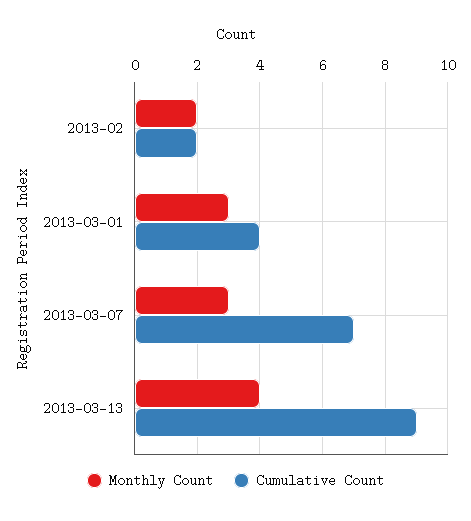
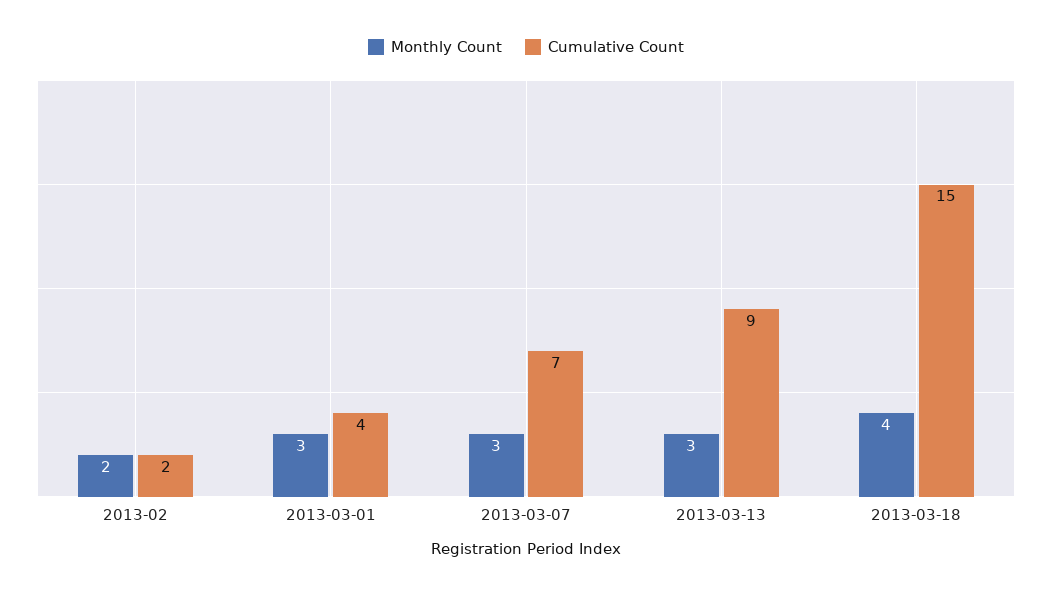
Monthly Count, 2013-03-13: 4 -> 3
Monthly Count, 2013-03-18: none -> 4
Cumulative Count, 2013-03-18: none -> 15

